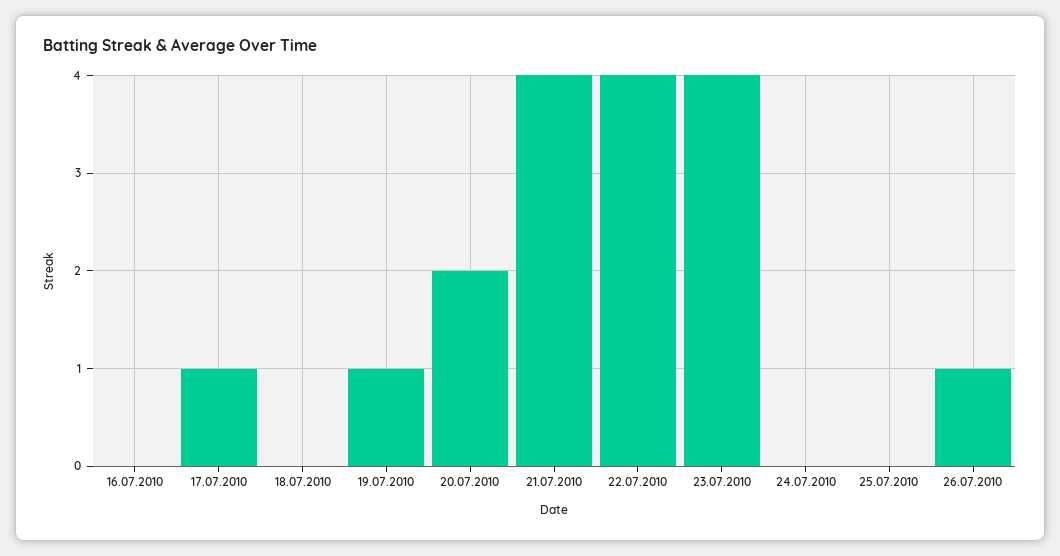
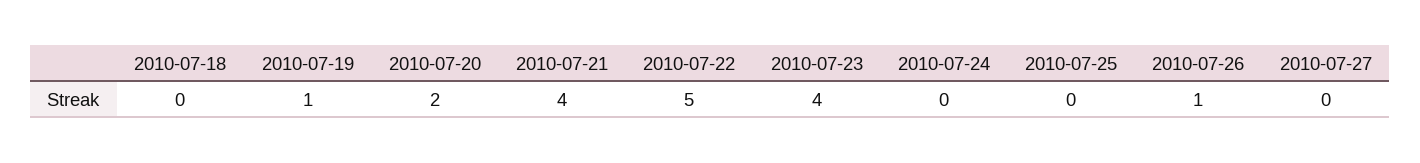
16.07.2010: 0 -> none
17.07.2010: 1 -> none
22.07.2010: 4 -> 5
2010-07-27: none -> 0

